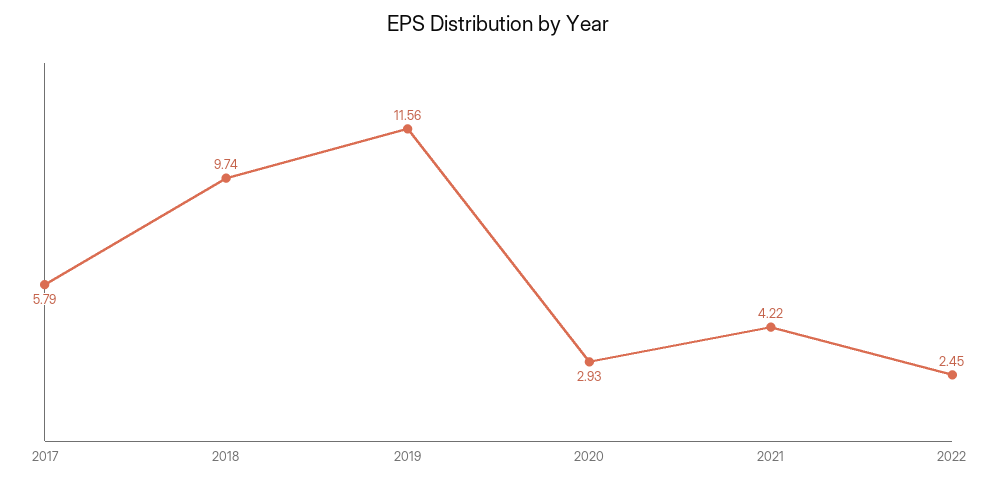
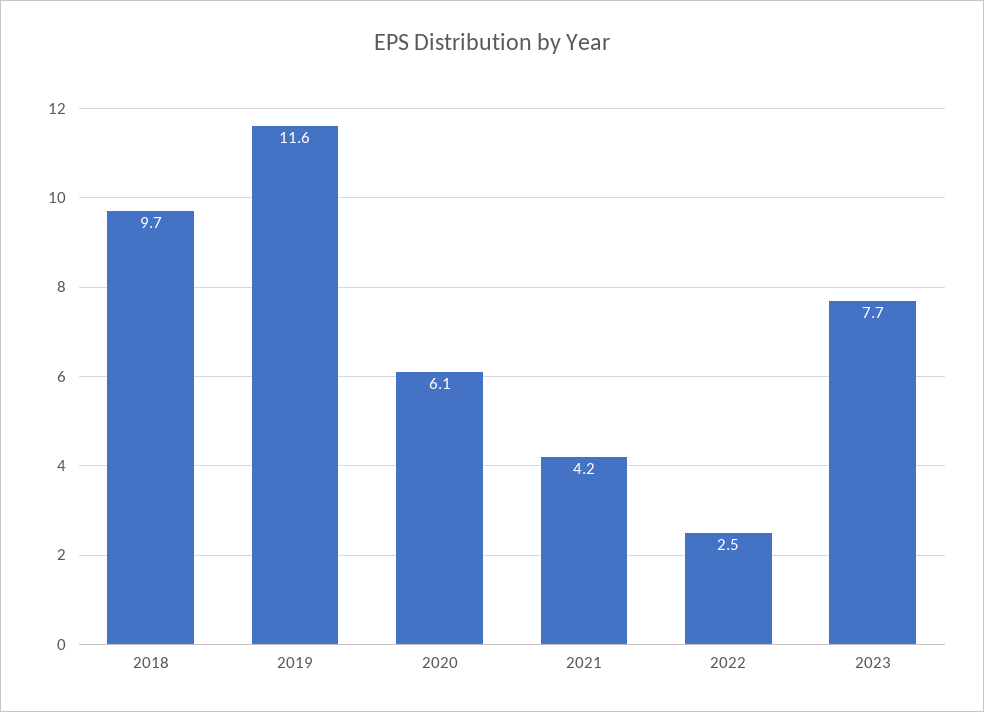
2017: 5.79 -> none
2020: 2.93 -> 6.1
2023: none -> 7.7

